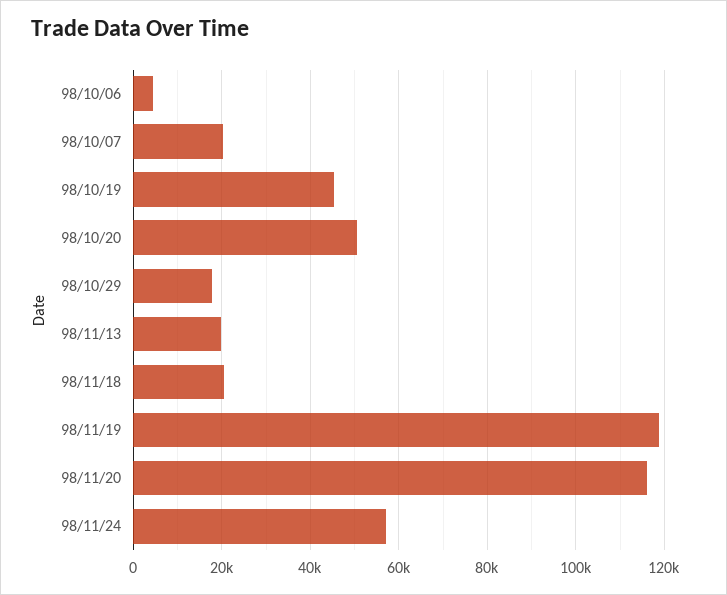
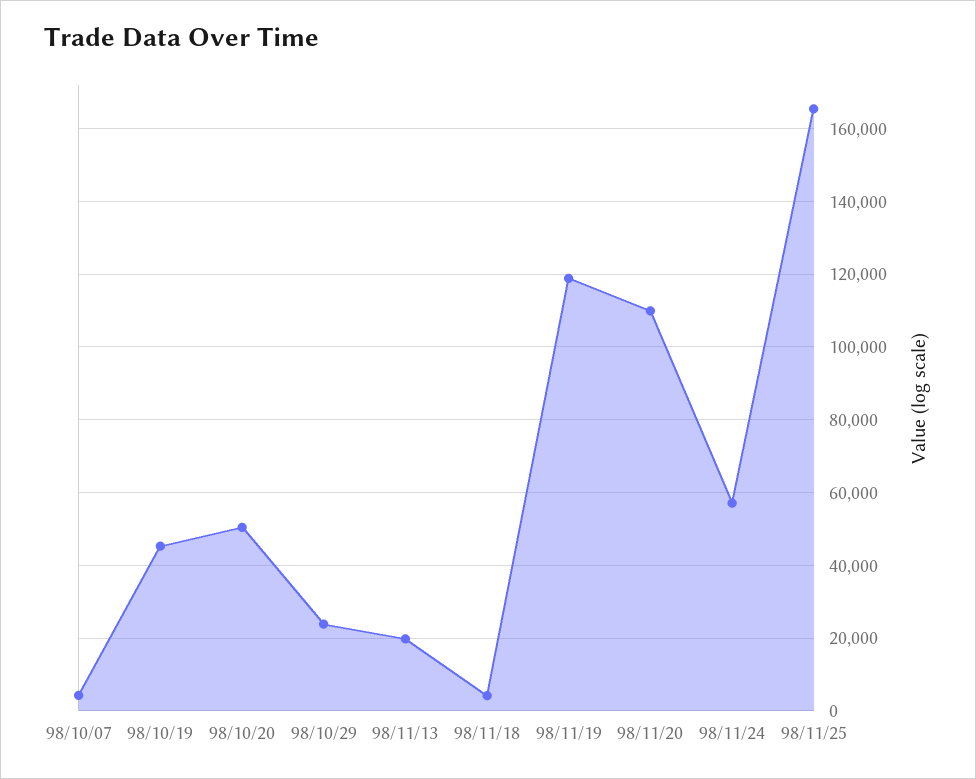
98/10/06: 4000 -> none
98/10/07: 20000 -> 4000
98/10/29: 18000 -> 24000
98/11/18: 20000 -> 4000
98/11/20: 116000 -> 110000
98/11/25: none -> 166000

